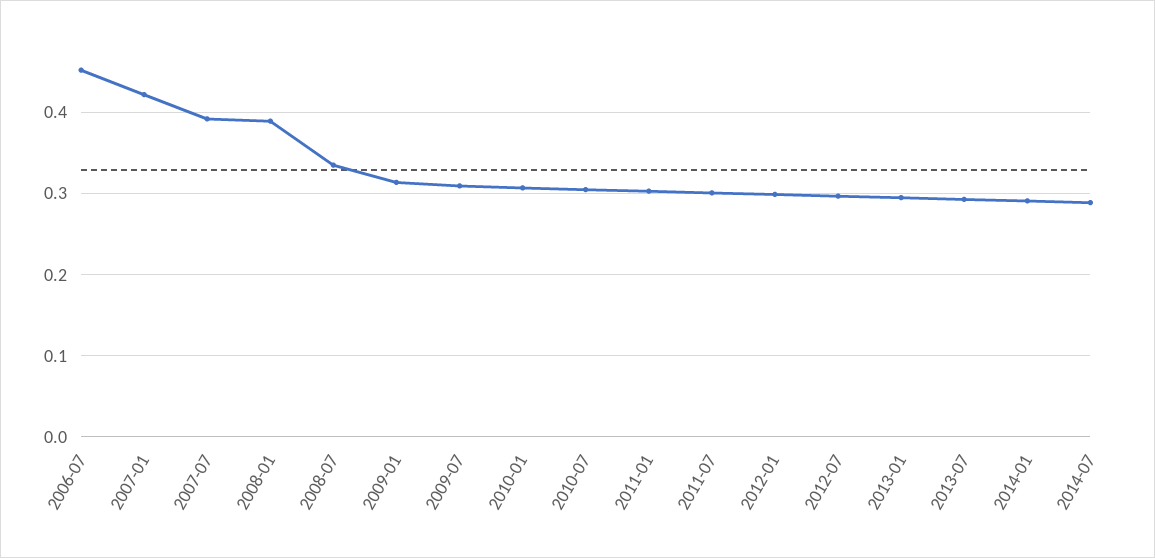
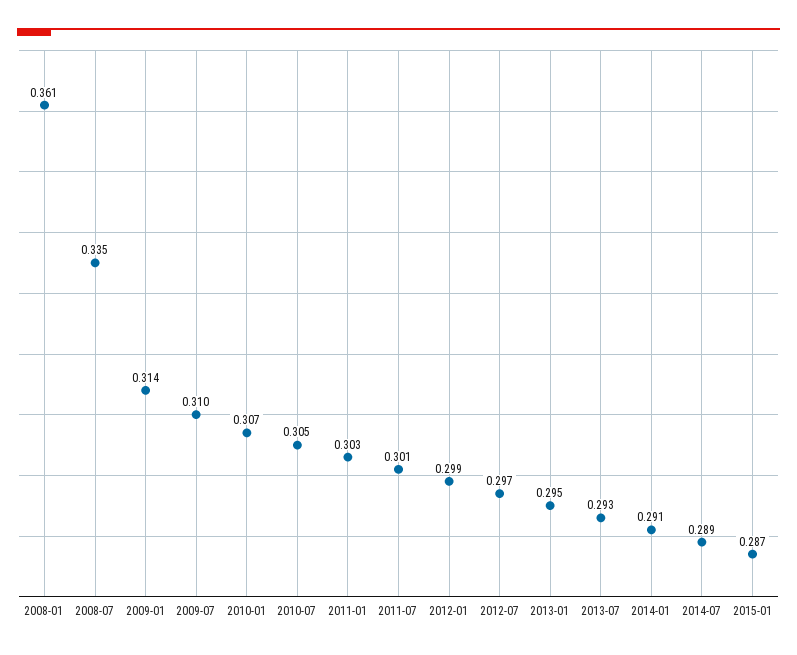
2006-07: 0.45 -> none
2007-01: 0.42 -> none
2007-07: 0.39 -> none
2008-01: 0.39 -> 0.361
2015-01: none -> 0.287

